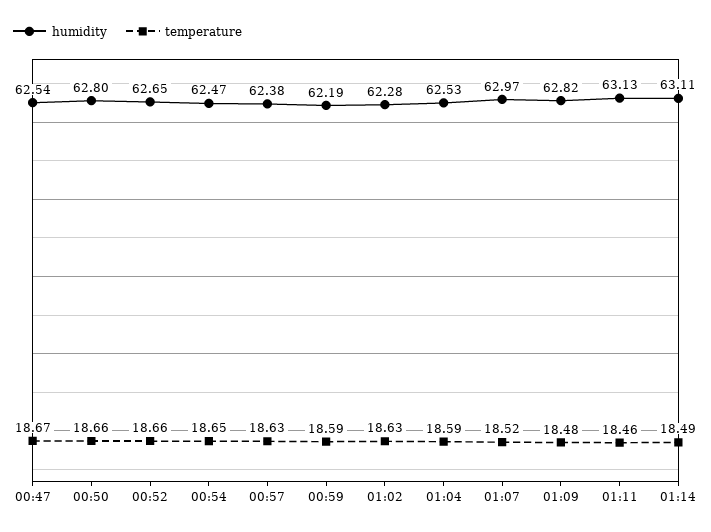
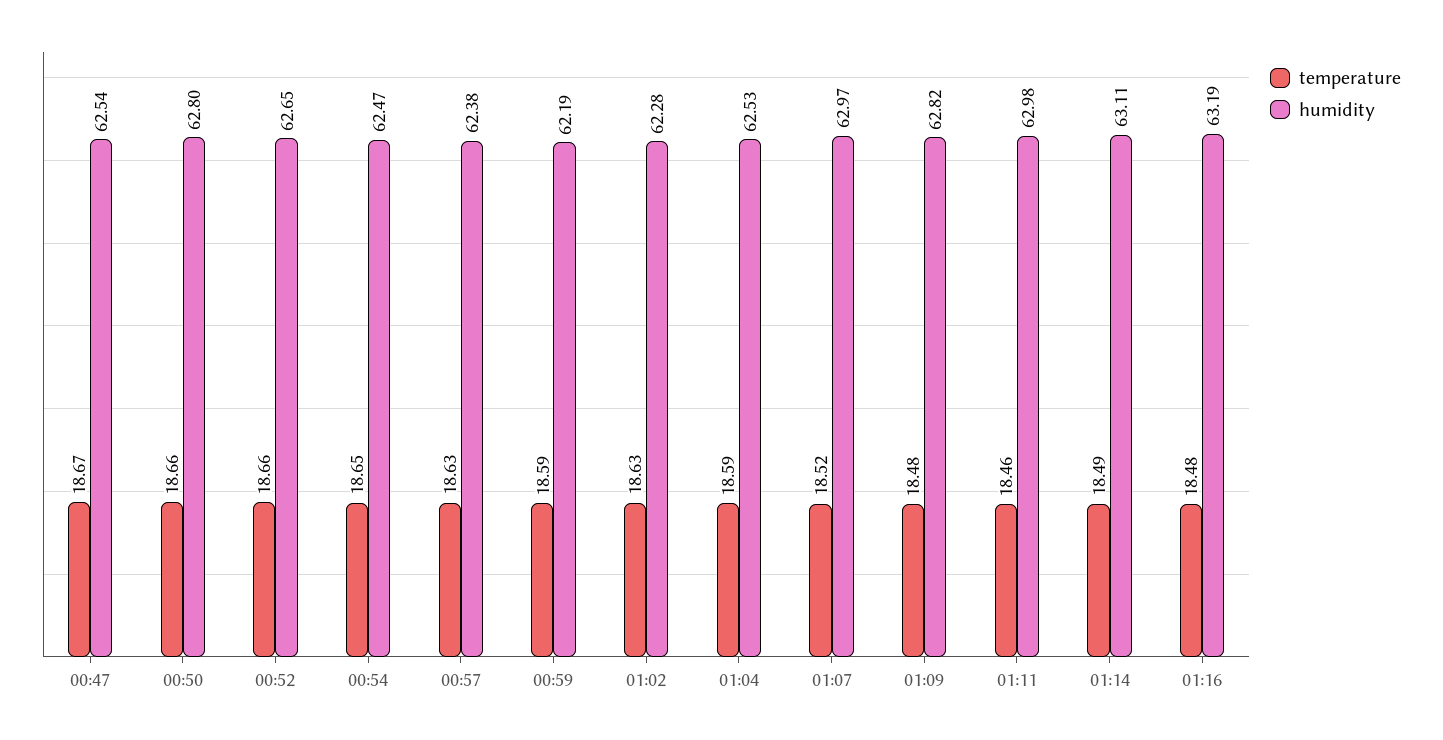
humidity, 01:11: 63.13 -> 62.98
temperature, 01:16: none -> 18.48
humidity, 01:16: none -> 63.19

